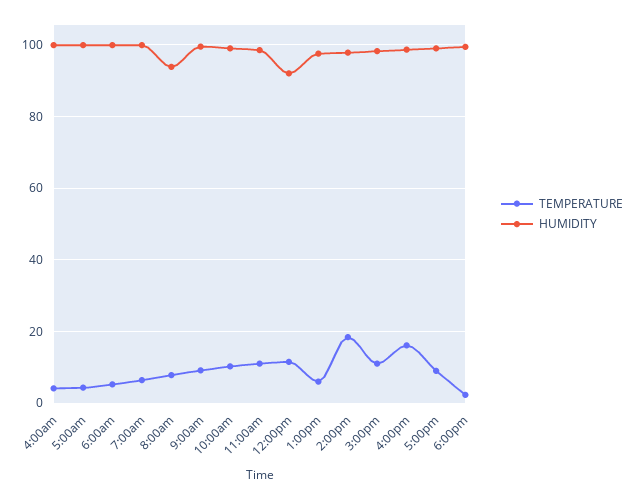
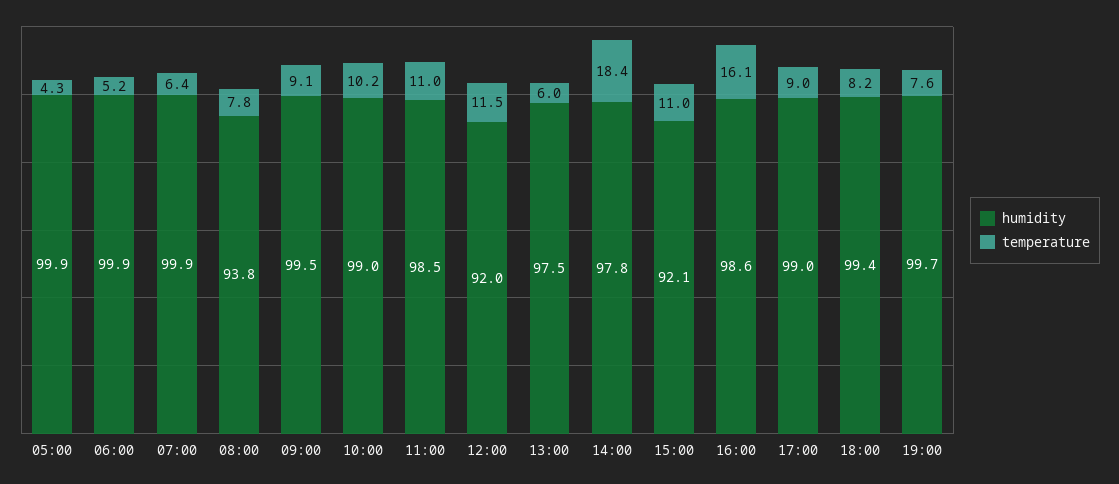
TEMPERATURE, 4:00am: 4 -> none
HUMIDITY, 4:00am: 100 -> none
HUMIDITY, 3:00pm: 98 -> 92.1
TEMPERATURE, 6:00pm: 2 -> 8.2
HUMIDITY, 19:00: none -> 99.7
TEMPERATURE, 19:00: none -> 7.6

